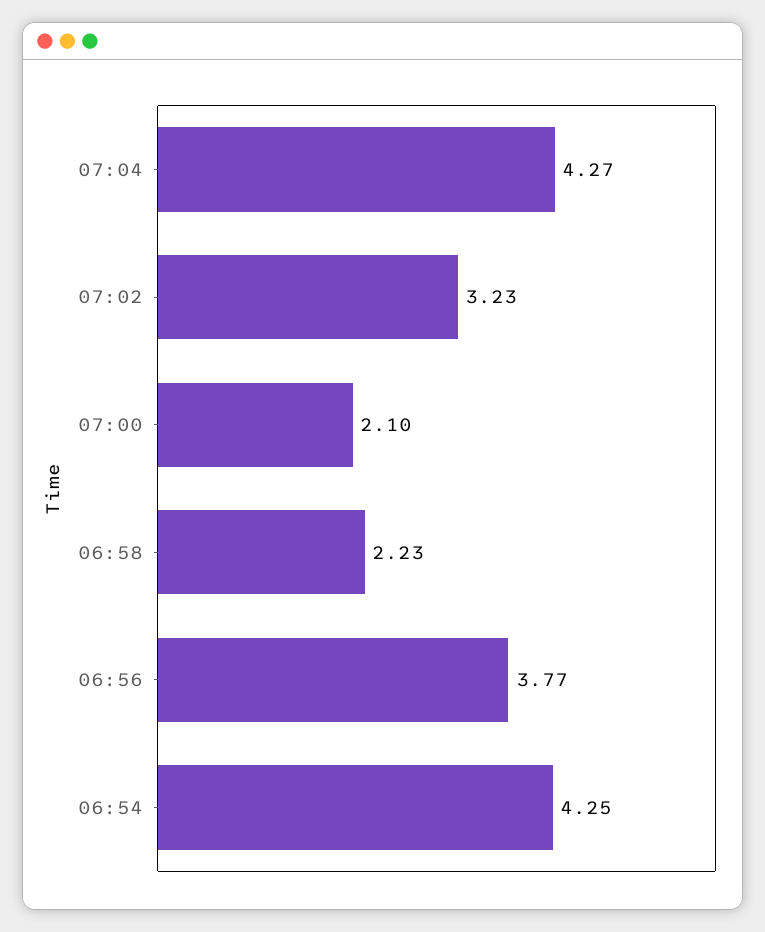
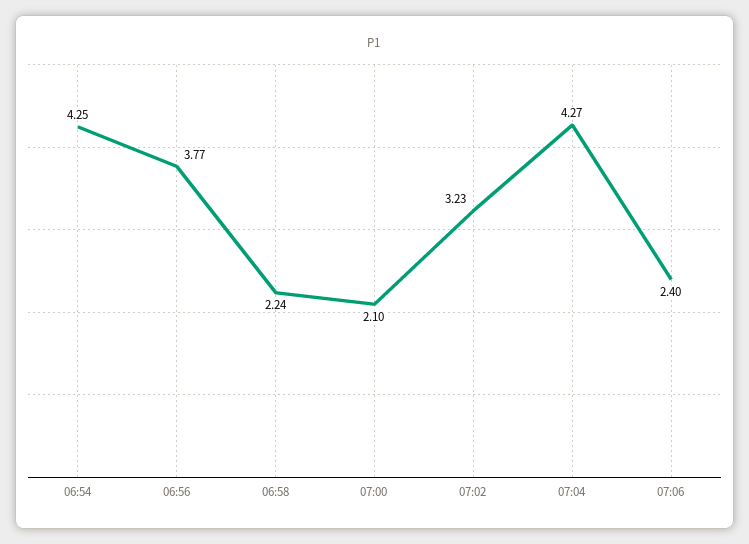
06:58: 2.23 -> 2.24
07:06: none -> 2.4

